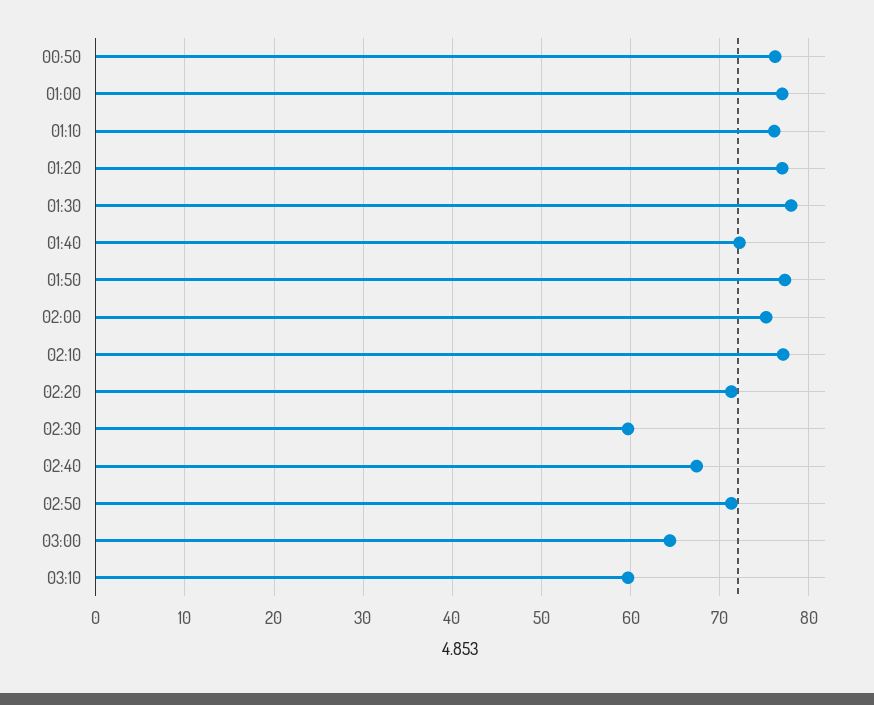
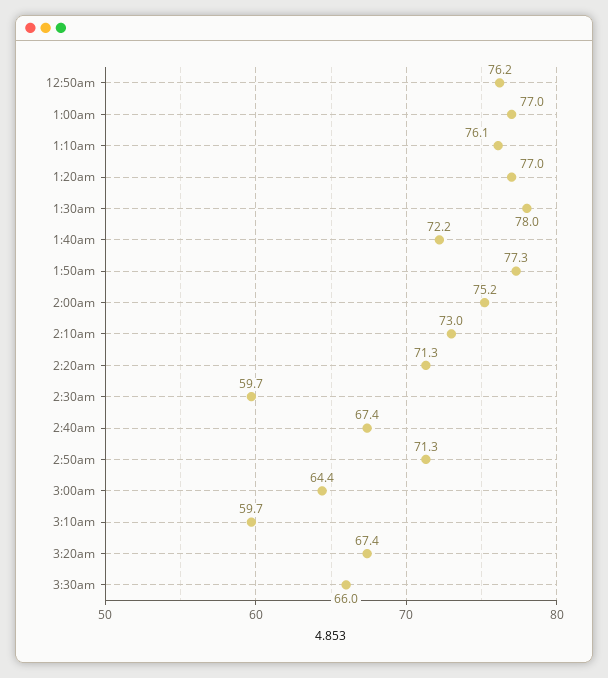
02:10: 77 -> 73
3:20am: none -> 67.4
3:30am: none -> 66

